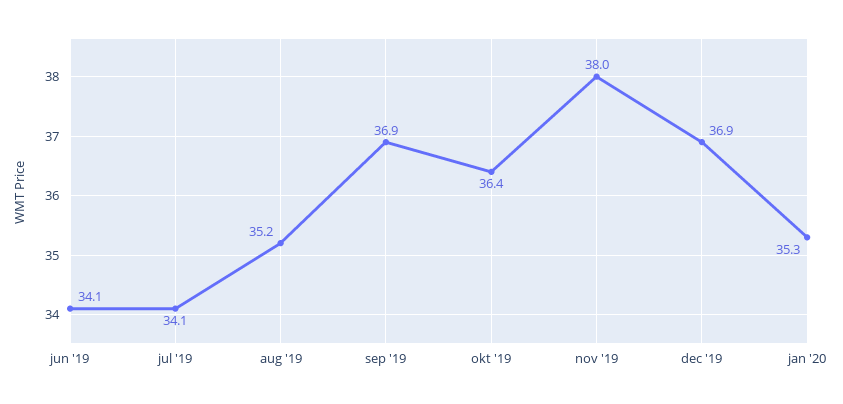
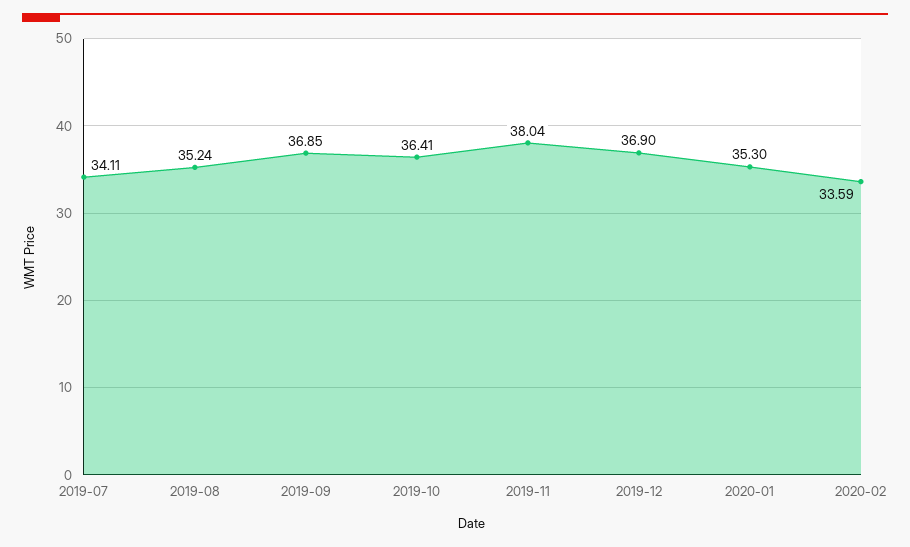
jun '19: 34.1 -> none
2020-02: none -> 33.59

